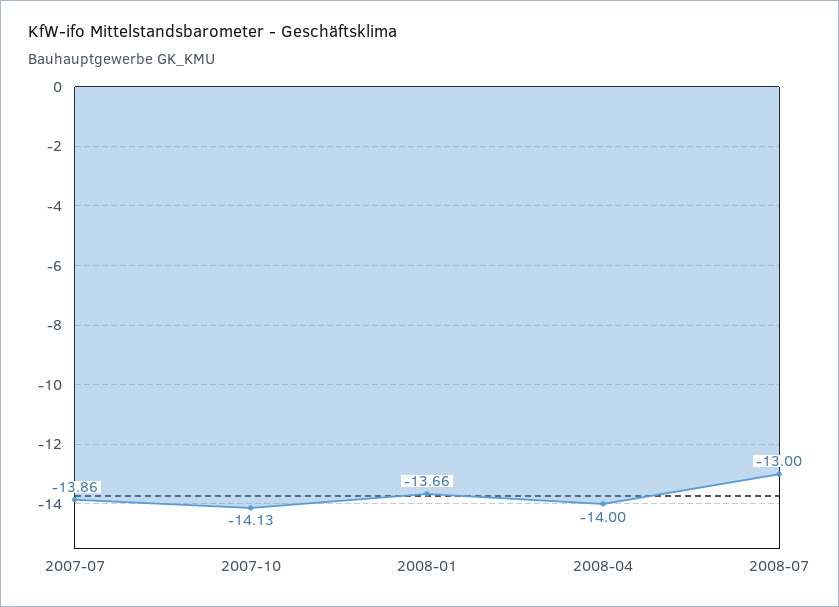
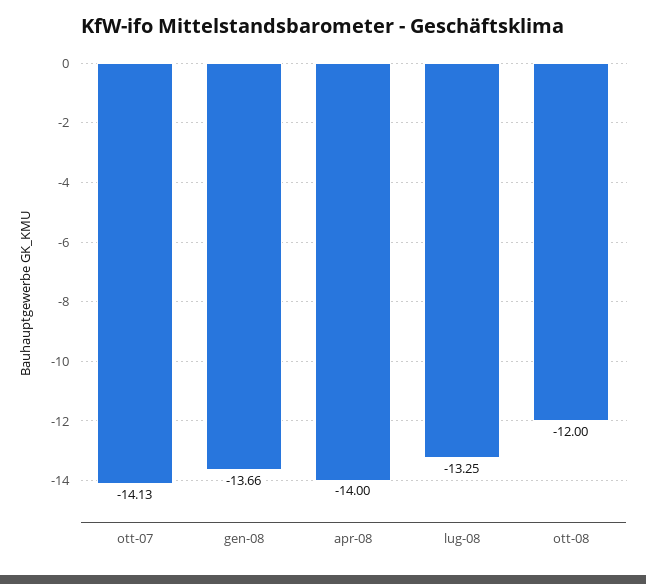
2007-07: -13.86 -> none
2008-07: -13 -> -13.25
ott-08: none -> -12

